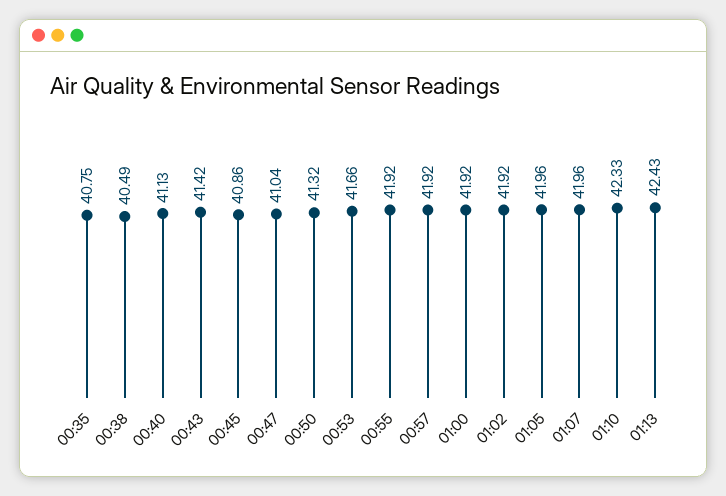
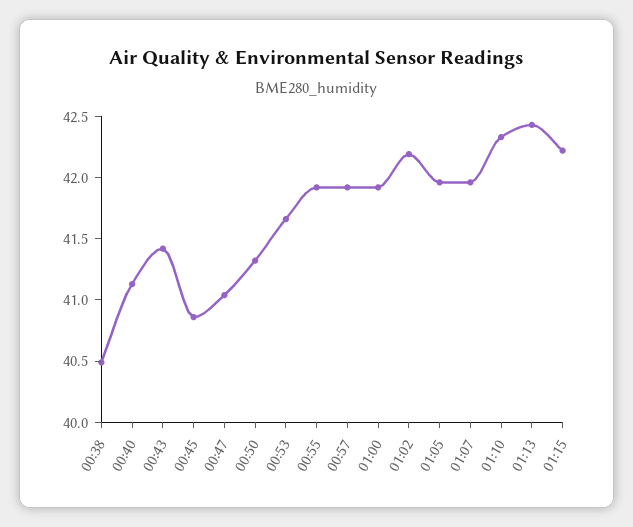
00:35: 40.75 -> none
01:02: 41.92 -> 42.2
01:15: none -> 42.2

